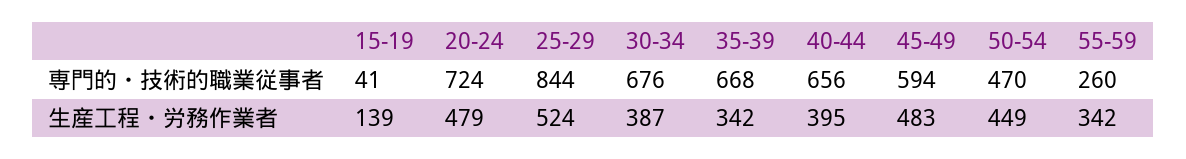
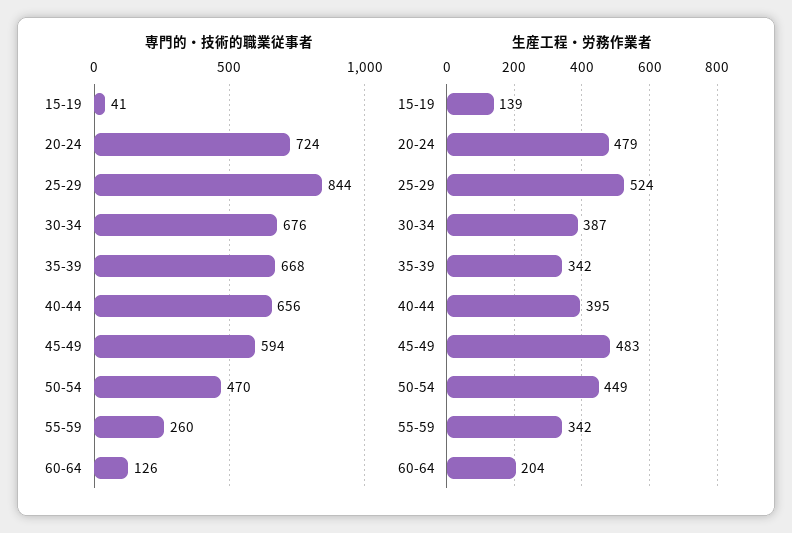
専門的・技術的職業従事者, 60-64: none -> 126
生産工程・労務作業者, 60-64: none -> 204

